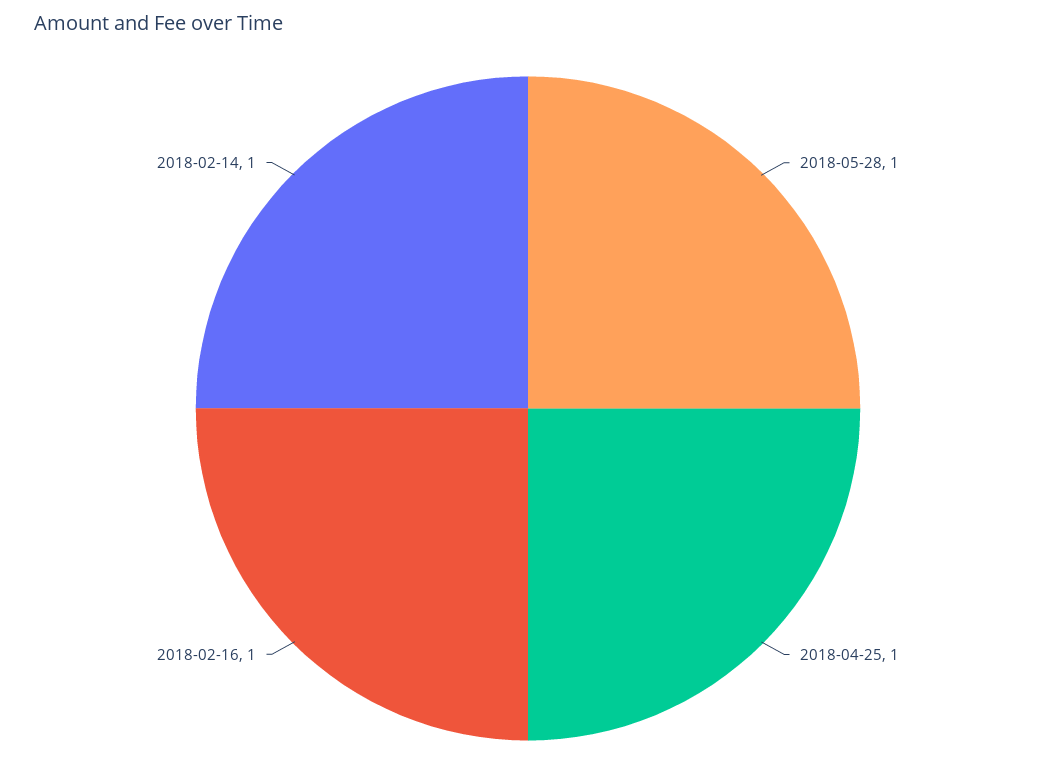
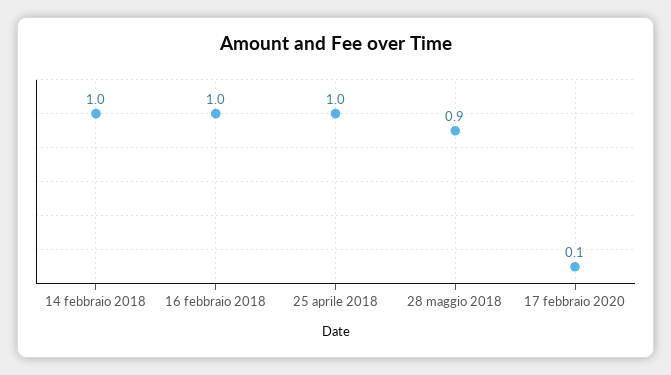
2018-05-28: 1 -> 0.9
17 febbraio 2020: none -> 0.1

